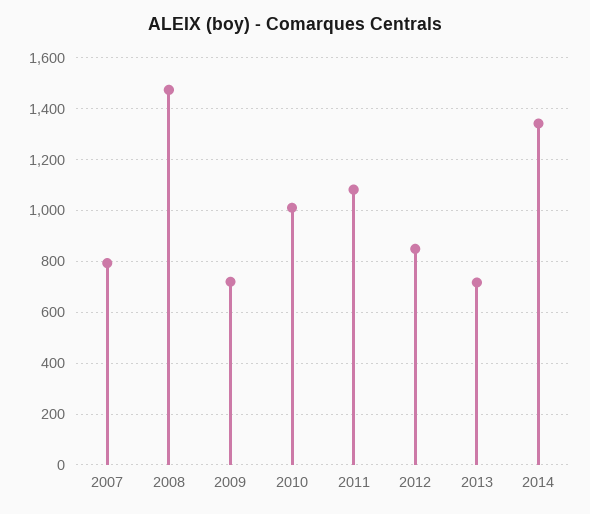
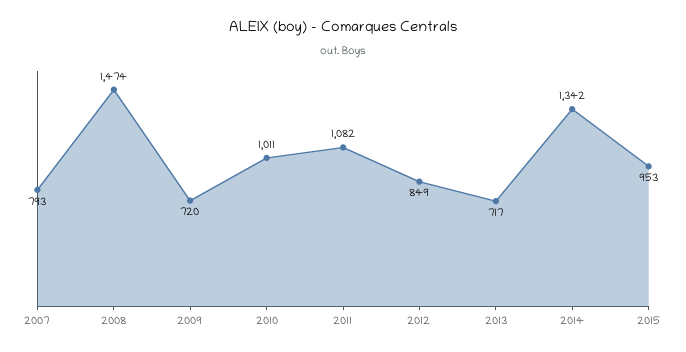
2015: none -> 953

